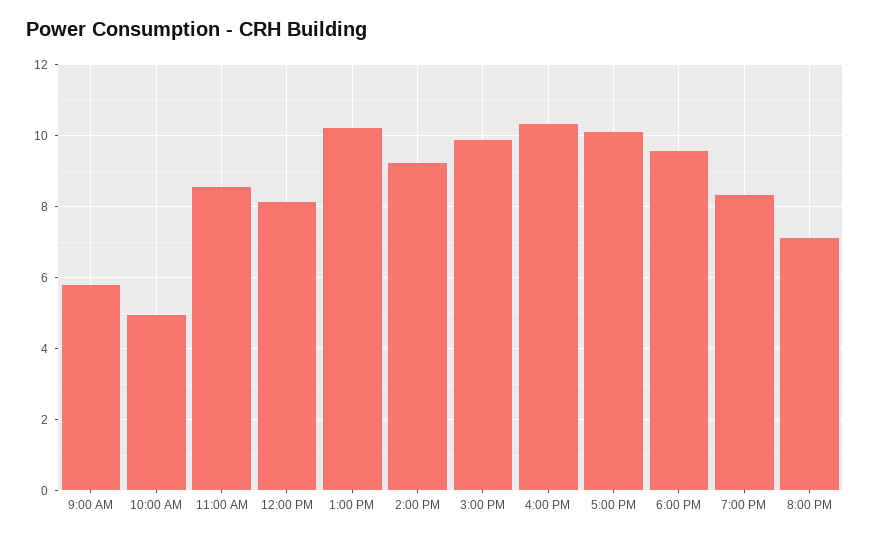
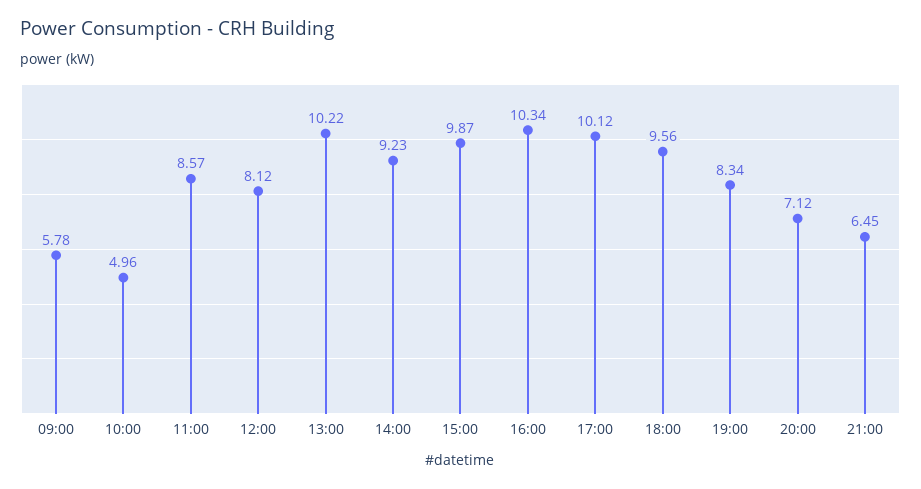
21:00: none -> 6.45

